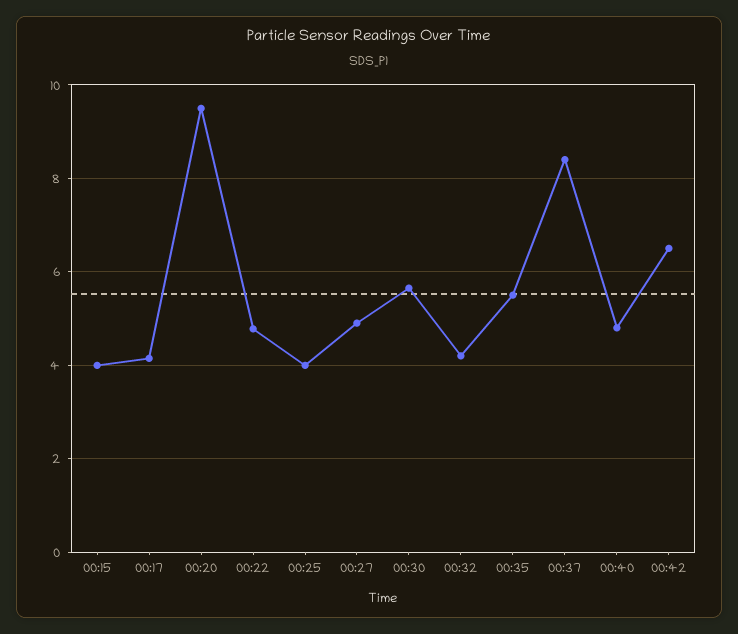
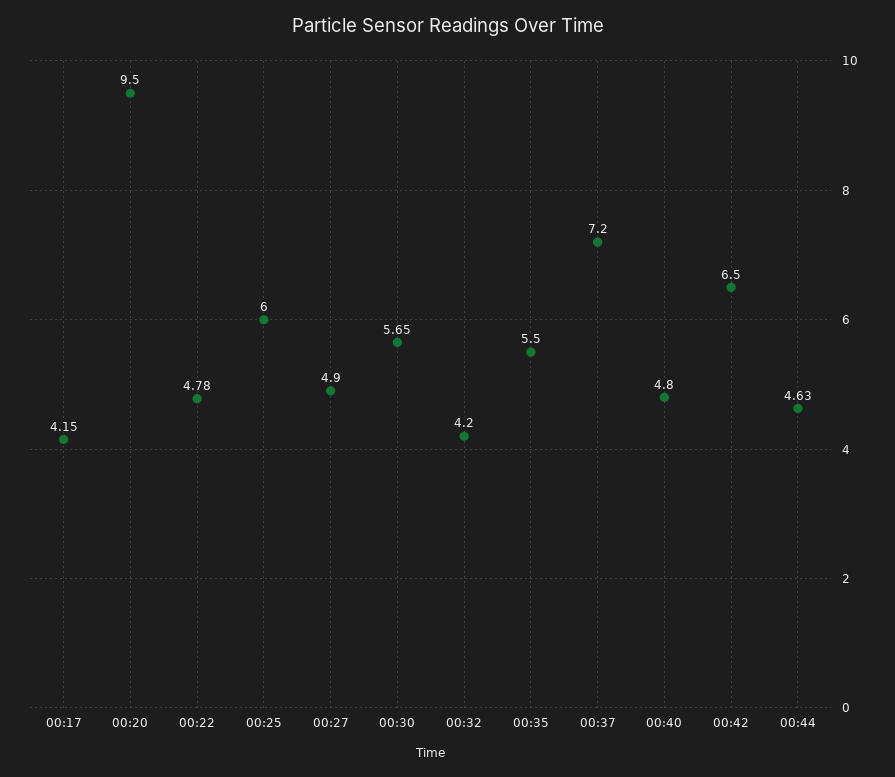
00:15: 4 -> none
00:25: 4 -> 6
00:37: 8.4 -> 7.2
00:44: none -> 4.63

